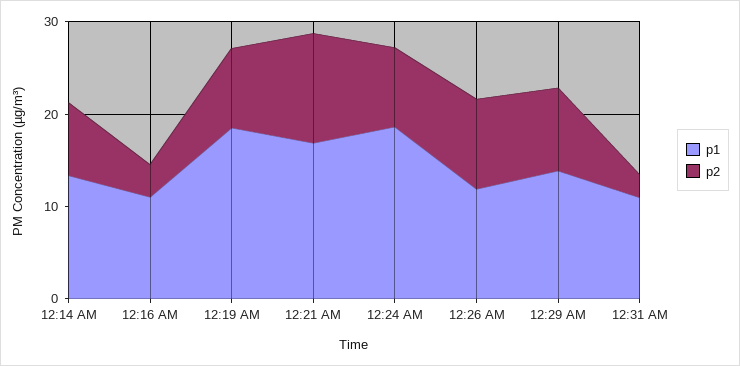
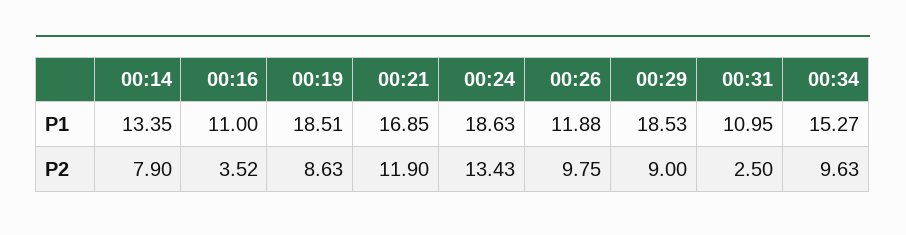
p2, 12:24 AM: 8 -> 13.43
p1, 12:29 AM: 14 -> 18.53
p1, 00:34: none -> 15.27
p2, 00:34: none -> 9.63

